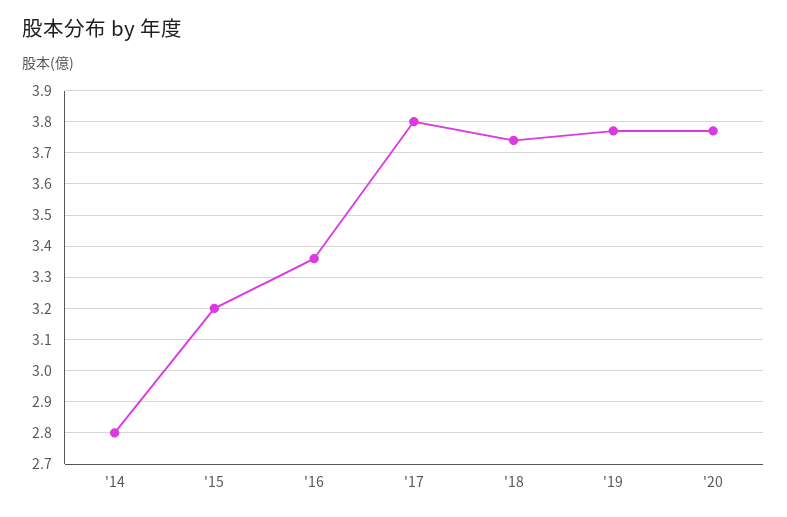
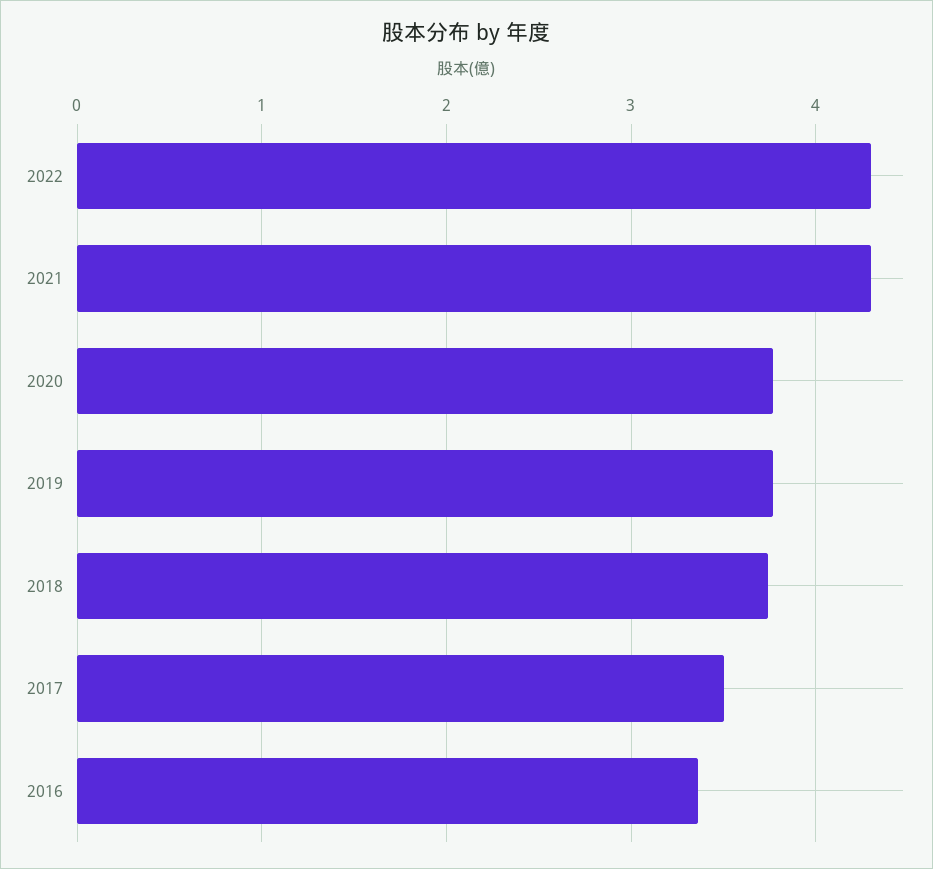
'14: 2.8 -> none
'15: 3.2 -> none
'17: 3.8 -> 3.5
2022: none -> 4.3
2021: none -> 4.3

